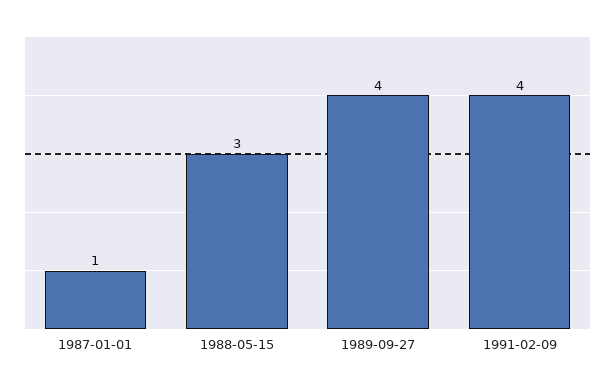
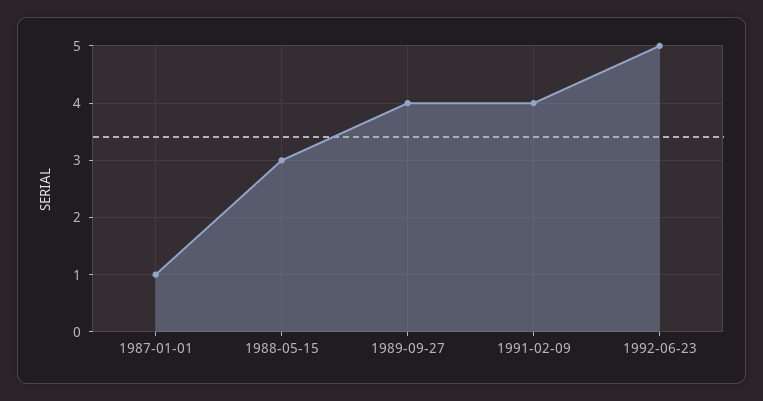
1992-06-23: none -> 5

